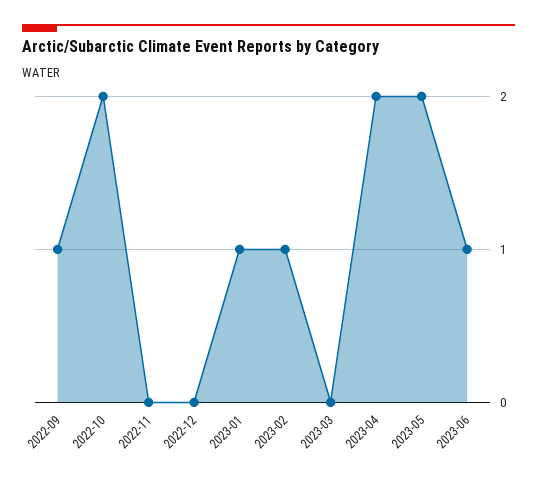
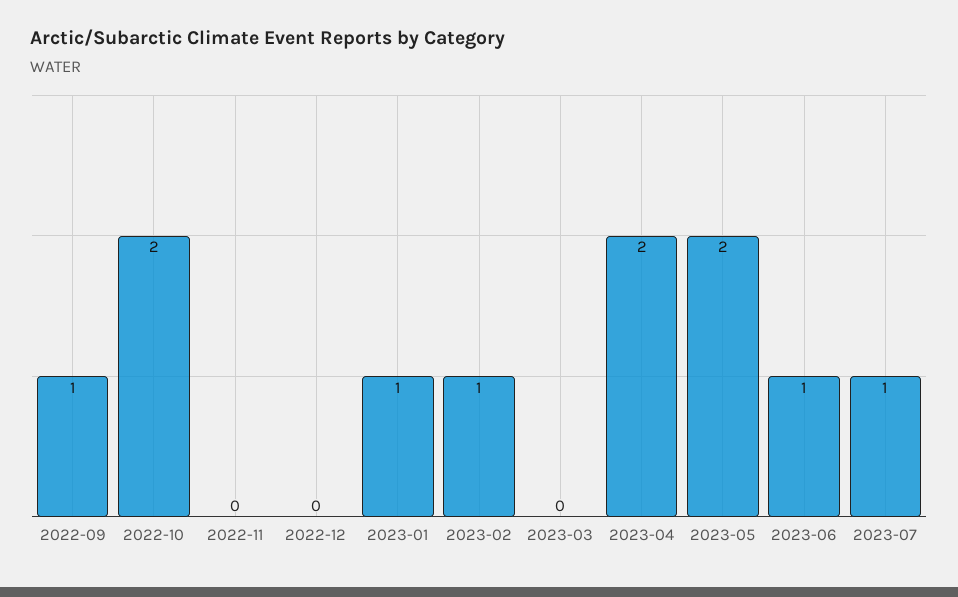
2023-07: none -> 1

